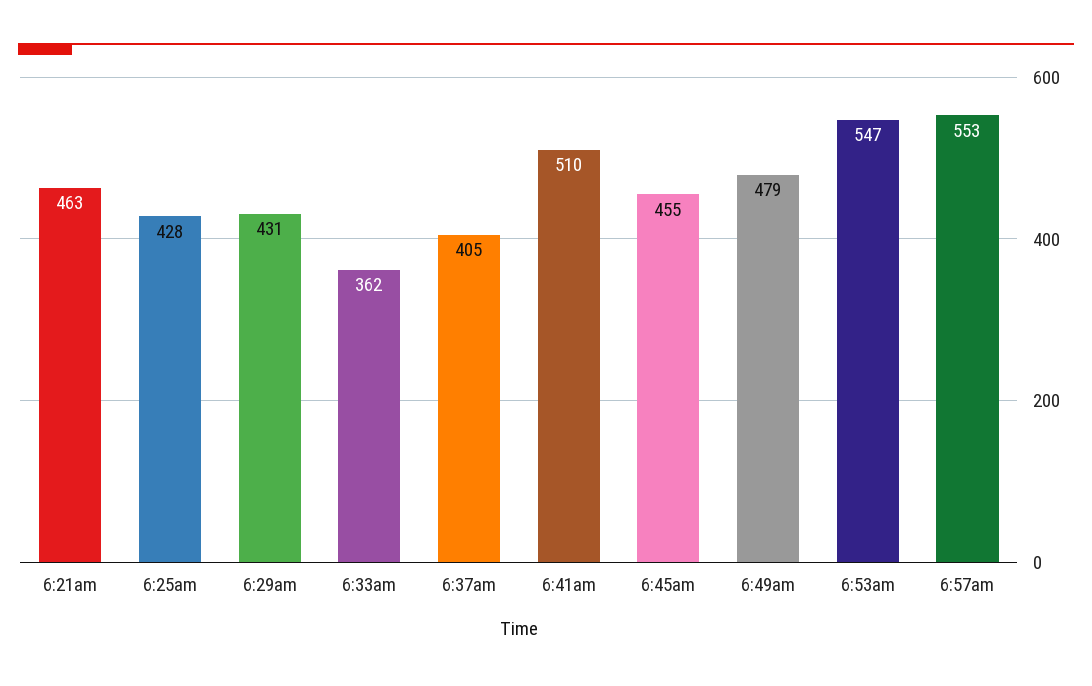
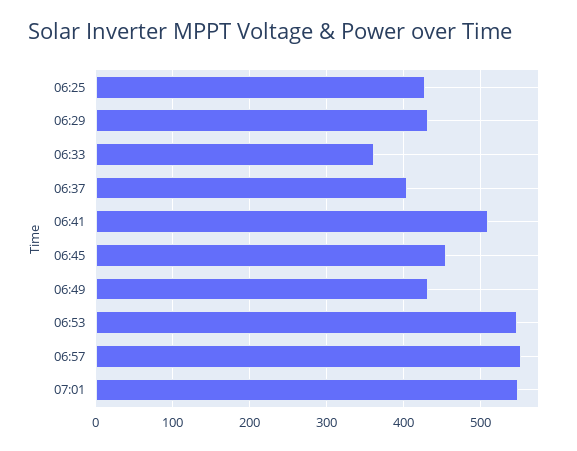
6:21am: 463 -> none
6:49am: 479 -> 430
07:01: none -> 550

